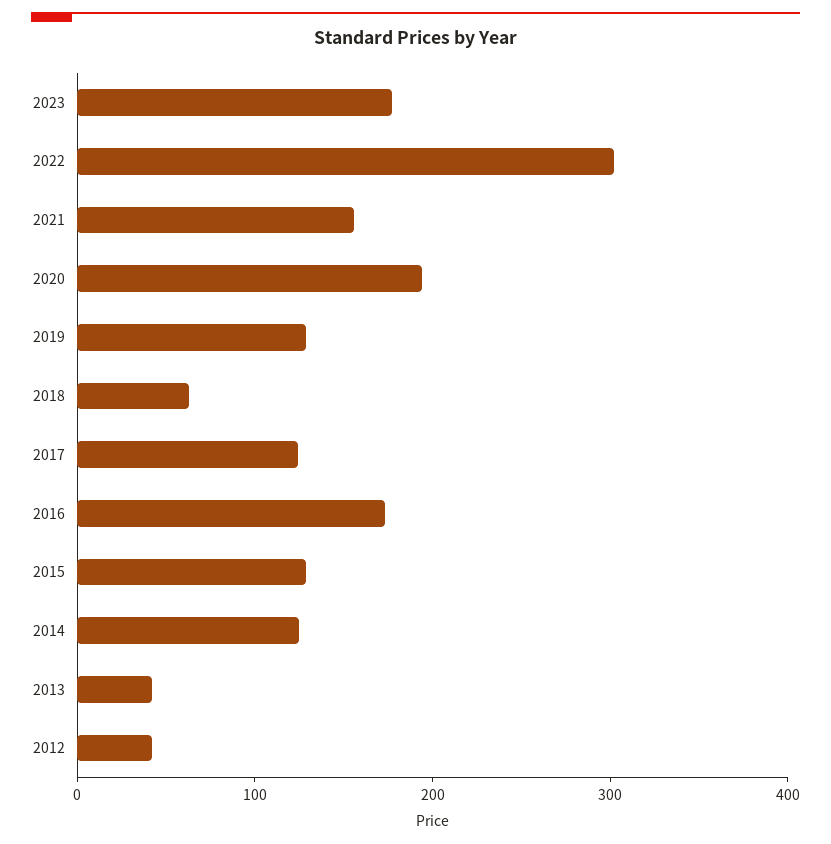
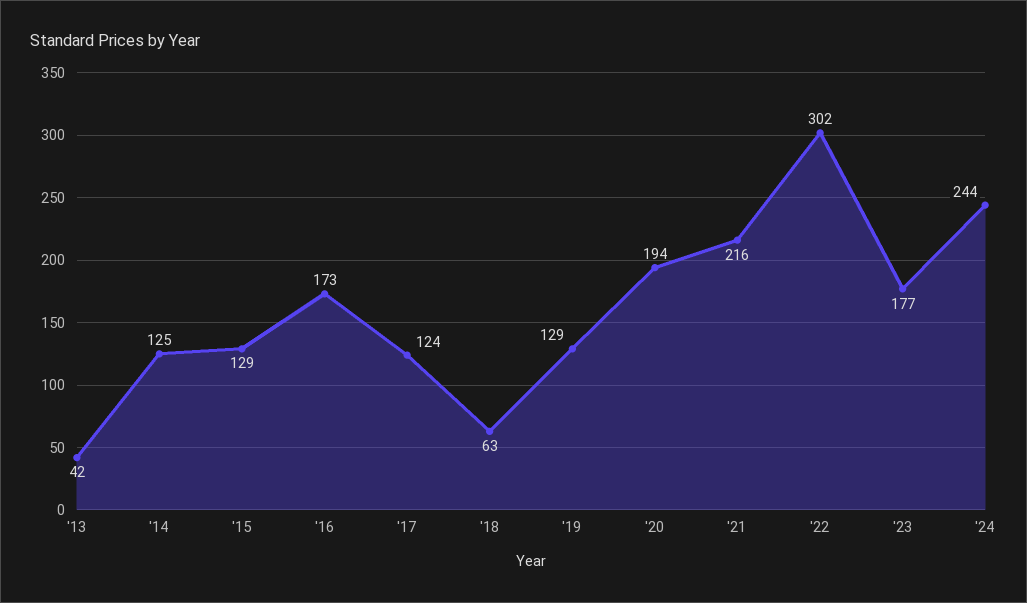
2021: 160 -> 216
2012: 40 -> none
'24: none -> 244

